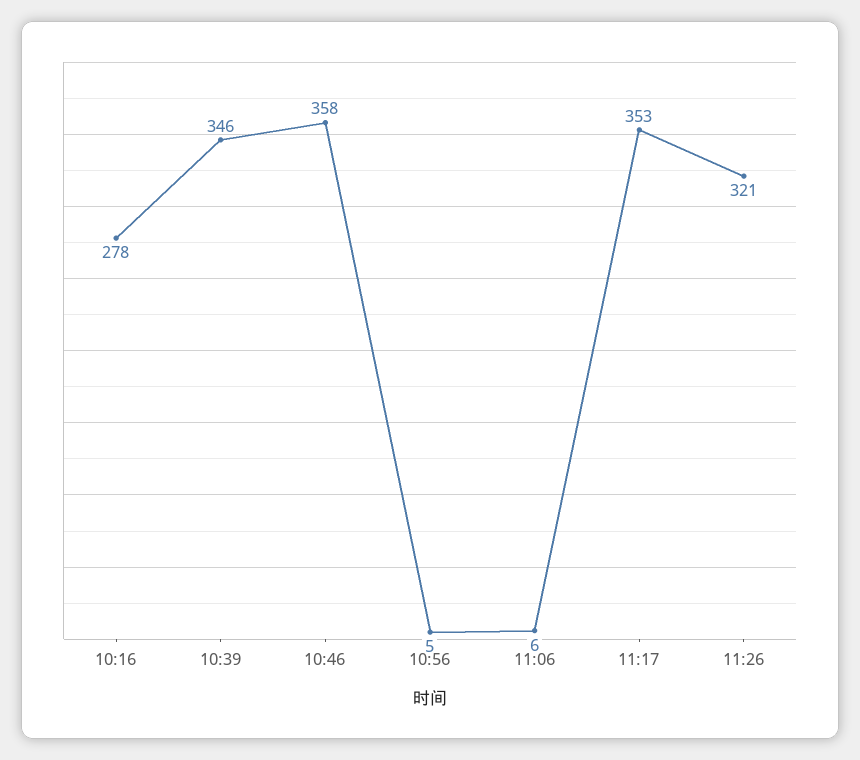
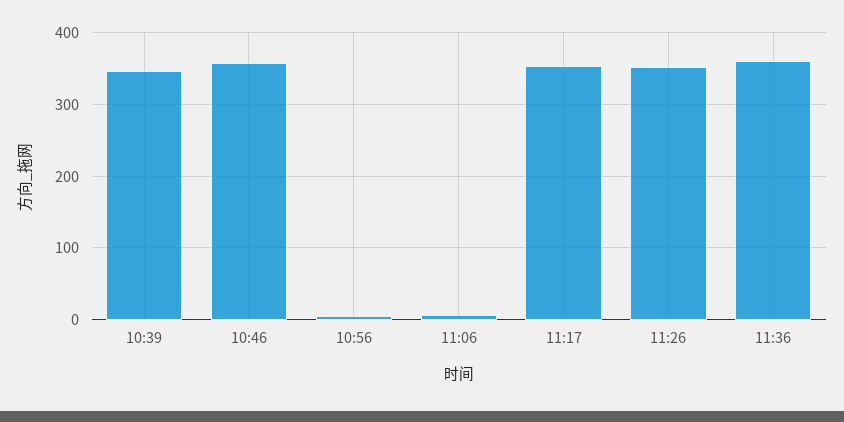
10:16: 278 -> none
11:26: 321 -> 350
11:36: none -> 360

